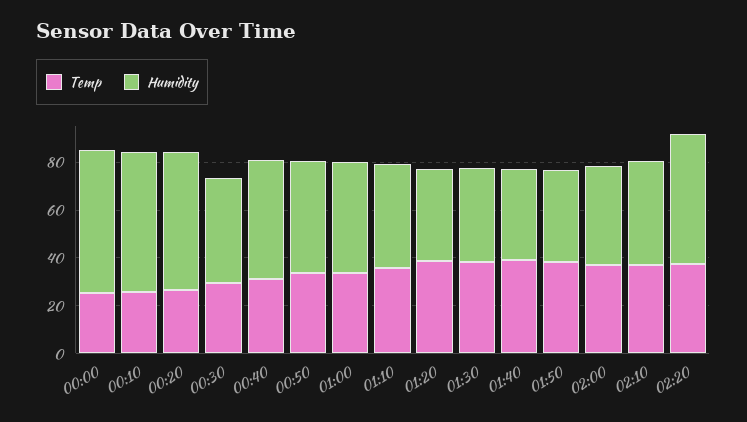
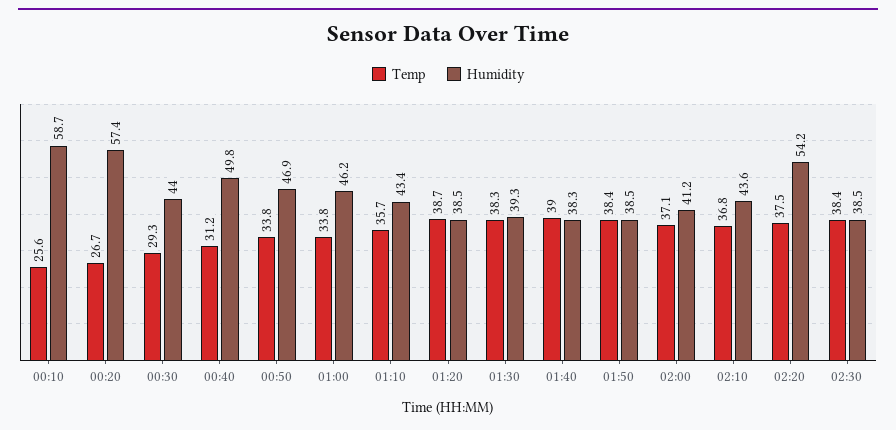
Temp, 00:00: 25 -> none
Humidity, 00:00: 60 -> none
Temp, 02:30: none -> 38.4
Humidity, 02:30: none -> 38.5

